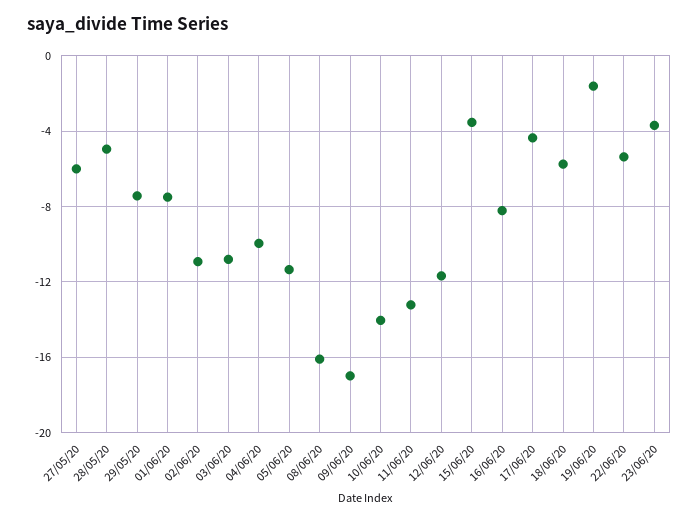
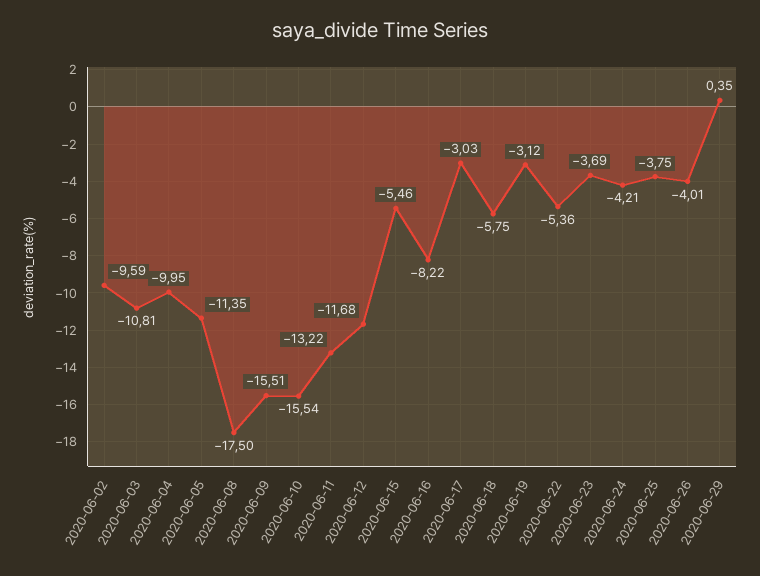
27/05/20: -6 -> none
28/05/20: -5 -> none
29/05/20: -7.5 -> none
01/06/20: -7.5 -> none
02/06/20: -11 -> -9.59
08/06/20: -16 -> -17.5
09/06/20: -17 -> -15.51
10/06/20: -14 -> -15.54
15/06/20: -3.5 -> -5.46
17/06/20: -4.5 -> -3.03
19/06/20: -1.5 -> -3.12
2020-06-24: none -> -4.21
2020-06-25: none -> -3.75
2020-06-26: none -> -4.01
2020-06-29: none -> 0.35

